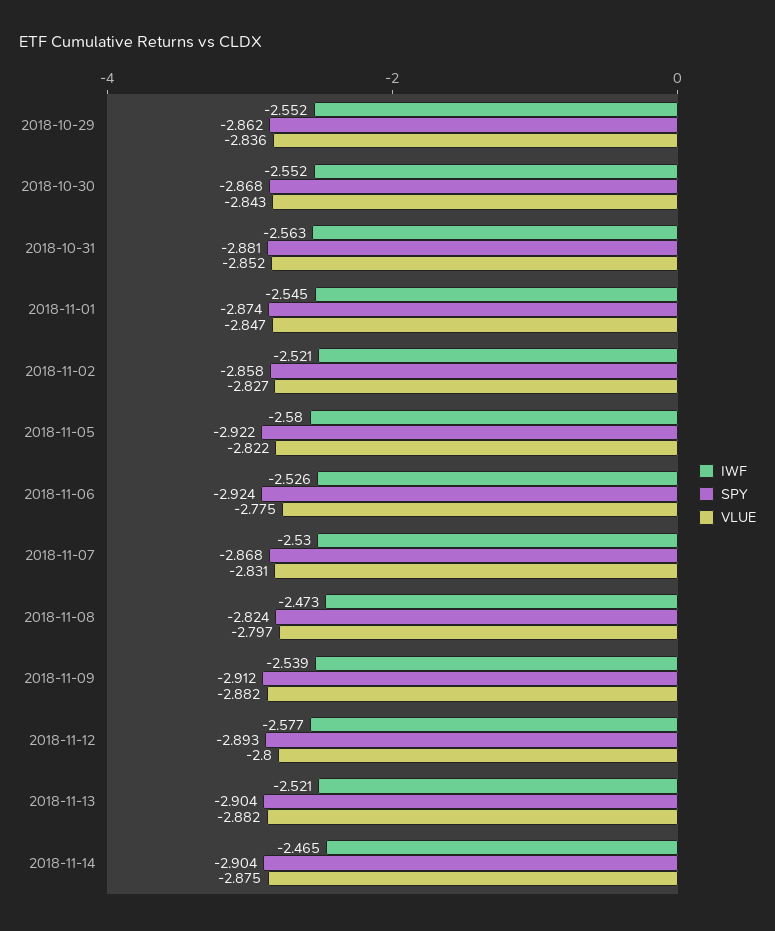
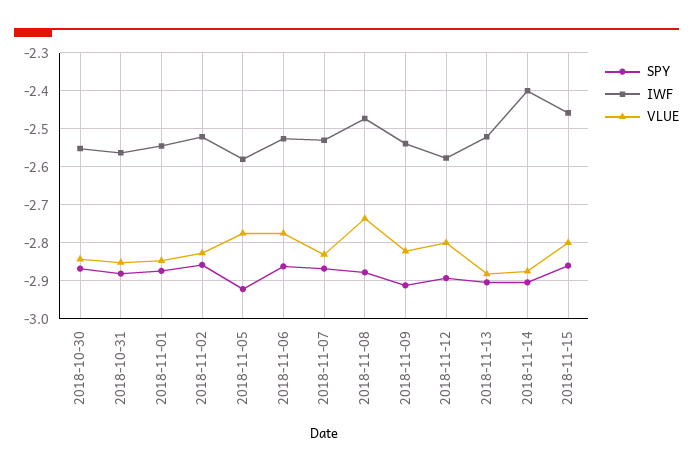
IWF, 2018-10-29: -2.552 -> none
SPY, 2018-10-29: -2.862 -> none
VLUE, 2018-10-29: -2.836 -> none
VLUE, 2018-11-05: -2.822 -> -2.78
SPY, 2018-11-06: -2.924 -> -2.86
SPY, 2018-11-08: -2.824 -> -2.88
VLUE, 2018-11-08: -2.797 -> -2.74
VLUE, 2018-11-09: -2.882 -> -2.82
IWF, 2018-11-14: -2.465 -> -2.4
SPY, 2018-11-15: none -> -2.86
IWF, 2018-11-15: none -> -2.46
VLUE, 2018-11-15: none -> -2.8

